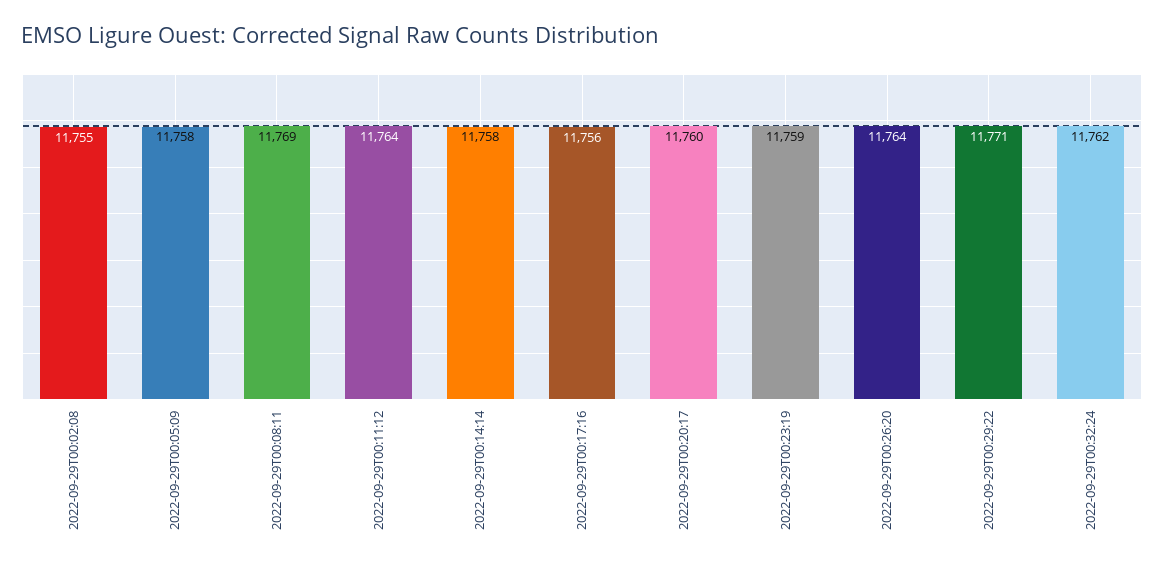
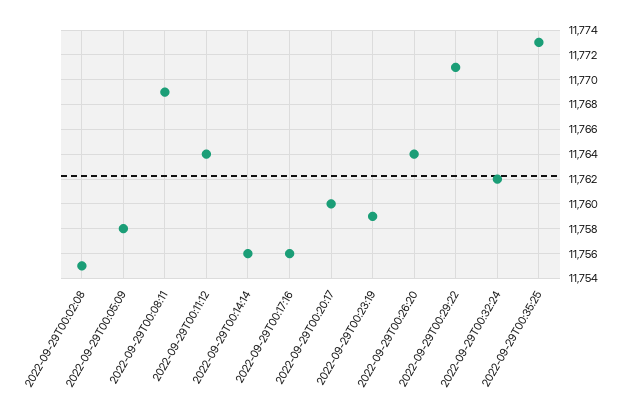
2022-09-29T00:14:14: 11758 -> 11756
2022-09-29T00:35:25: none -> 11773

